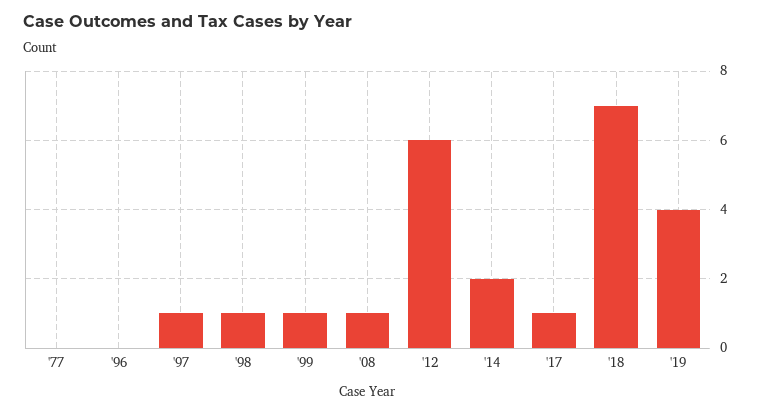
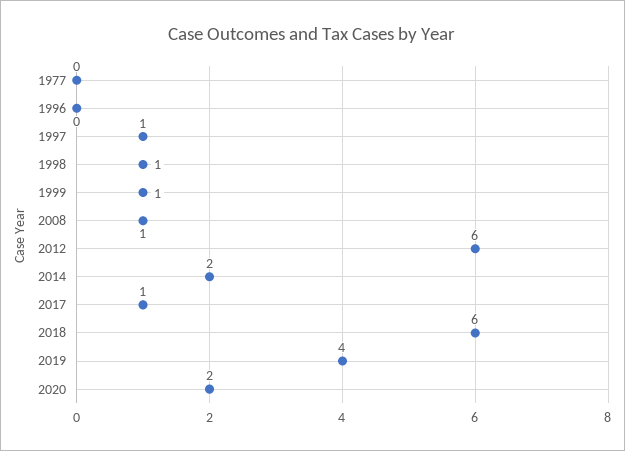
'18: 7 -> 6
2020: none -> 2

